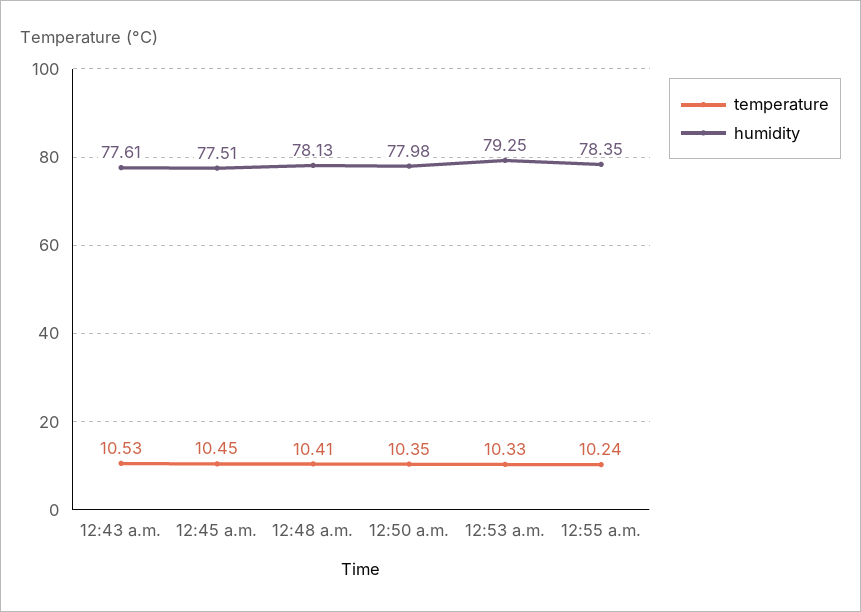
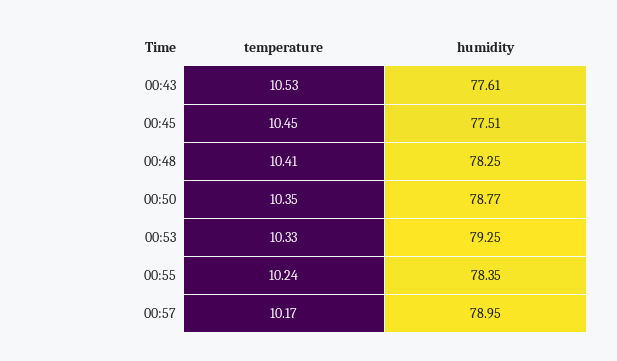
humidity, 12:48 a.m.: 78.13 -> 78.25
humidity, 12:50 a.m.: 77.98 -> 78.77
temperature, 00:57: none -> 10.17
humidity, 00:57: none -> 78.95

